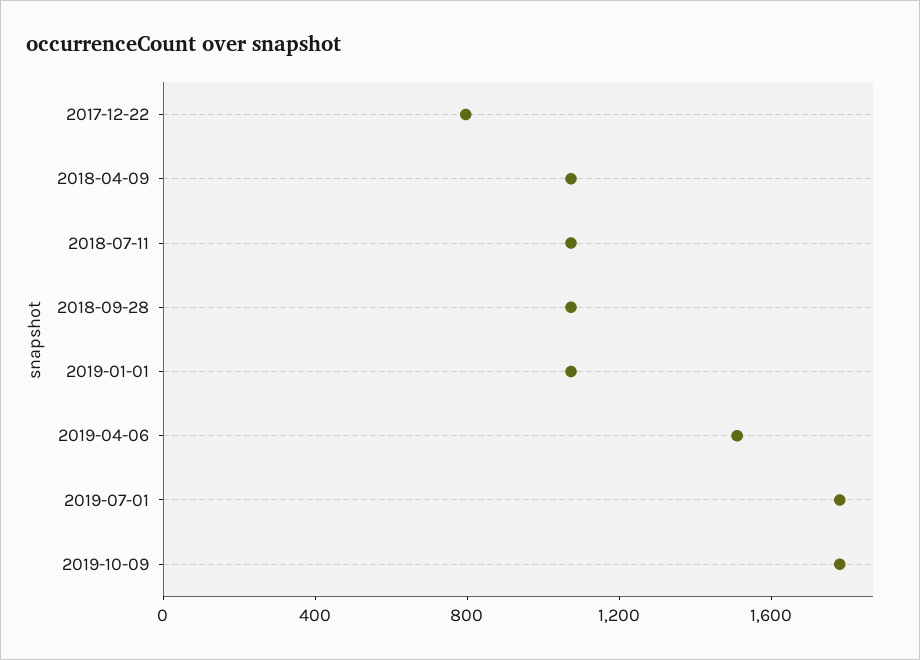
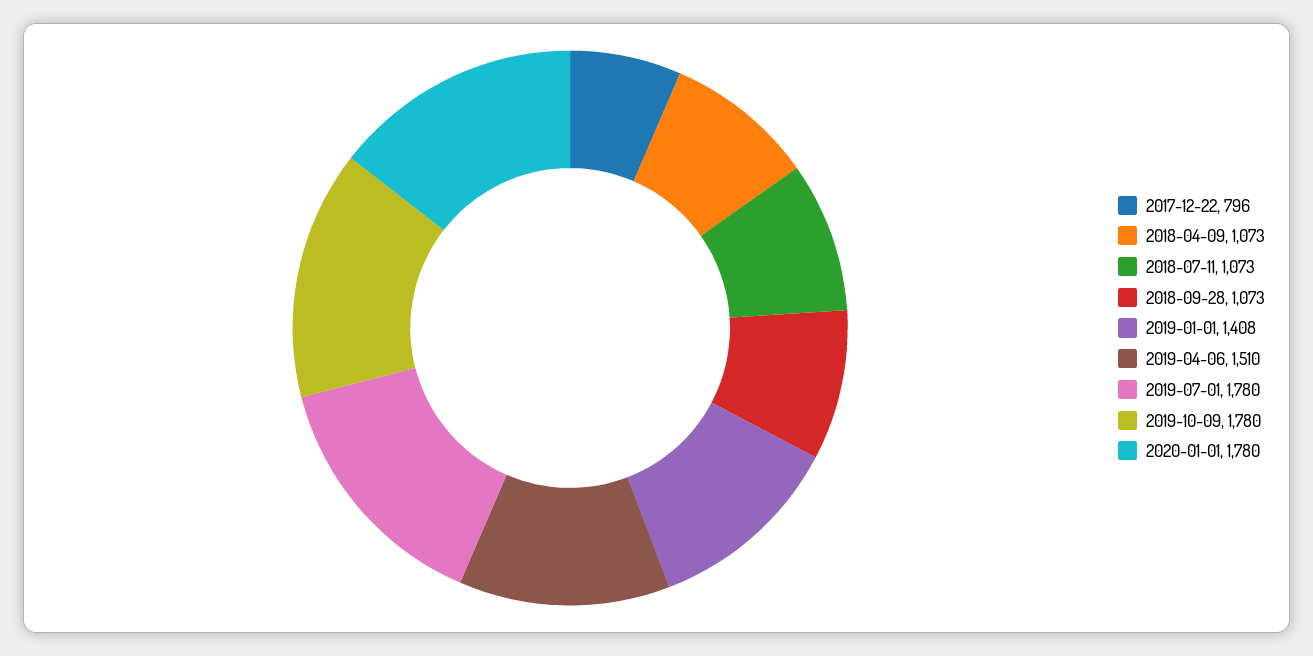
2019-01-01: 1100 -> 1408
2020-01-01: none -> 1780

